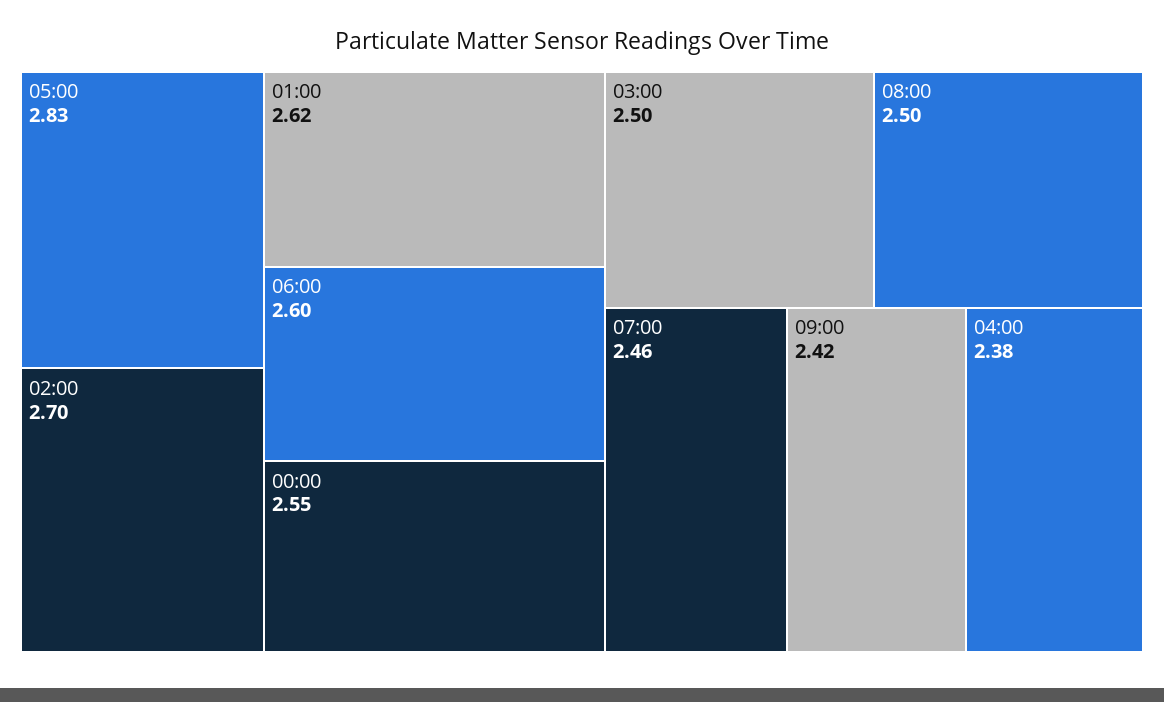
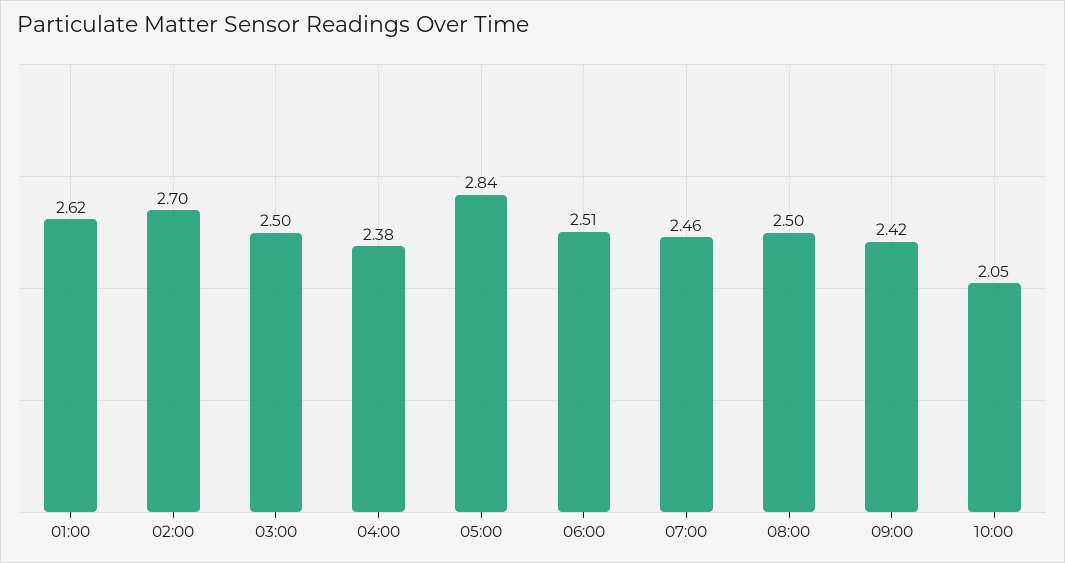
05:00: 2.83 -> 2.84
06:00: 2.6 -> 2.51
00:00: 2.55 -> none
10:00: none -> 2.05

